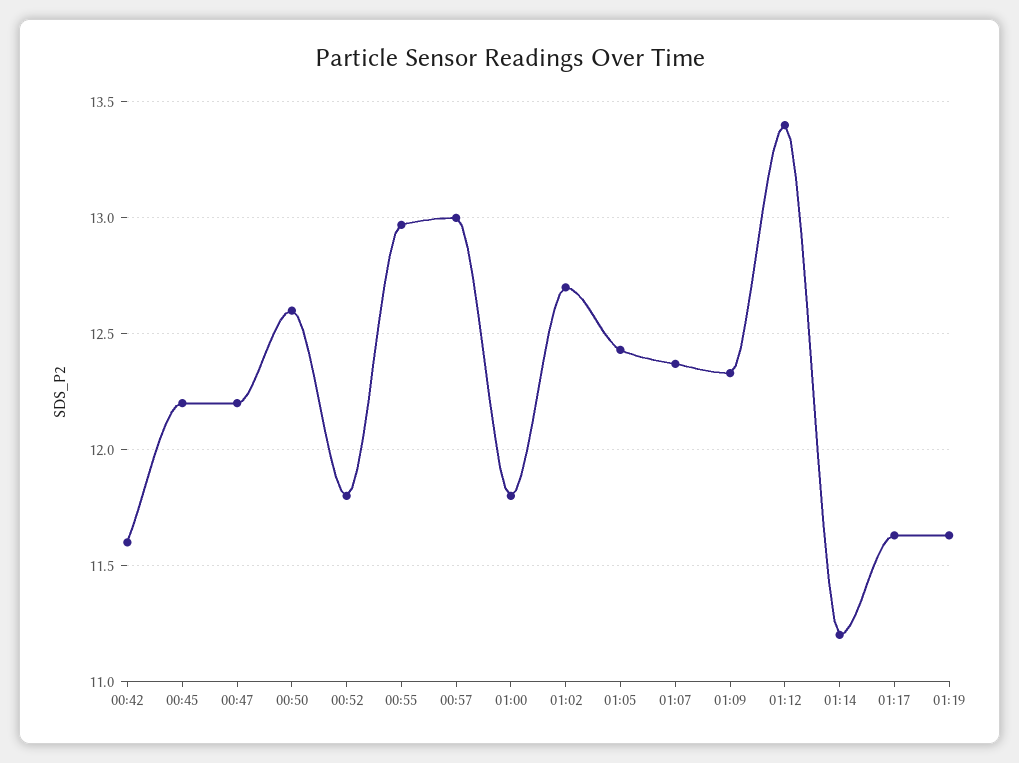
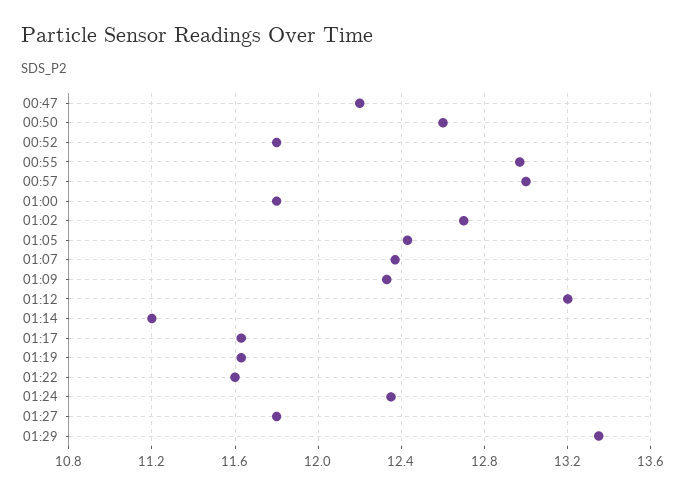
00:42: 11.6 -> none
00:45: 12.2 -> none
01:12: 13.4 -> 13.2
01:22: none -> 11.6
01:24: none -> 12.35
01:27: none -> 11.8
01:29: none -> 13.35

